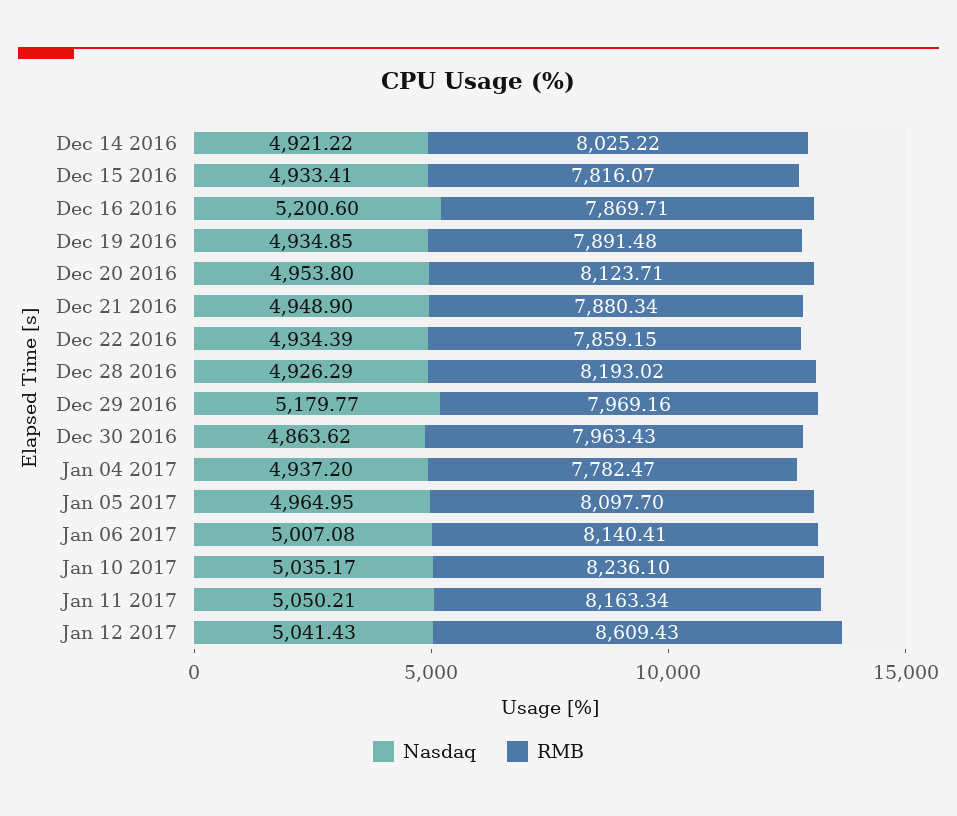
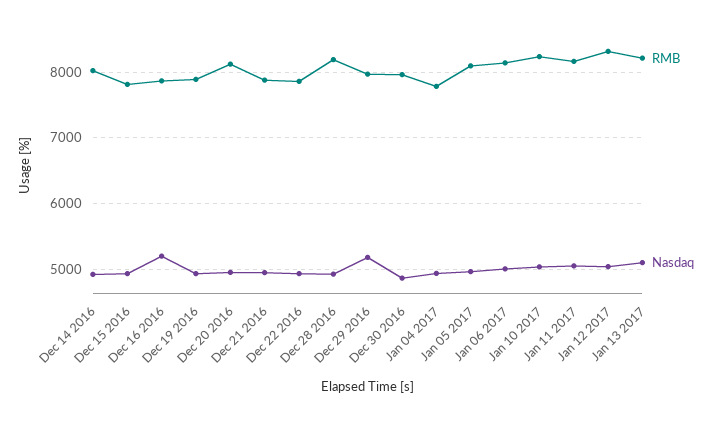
RMB, Jan 12 2017: 8609.43 -> 8300
RMB, Jan 13 2017: none -> 8200
Nasdaq, Jan 13 2017: none -> 5100

